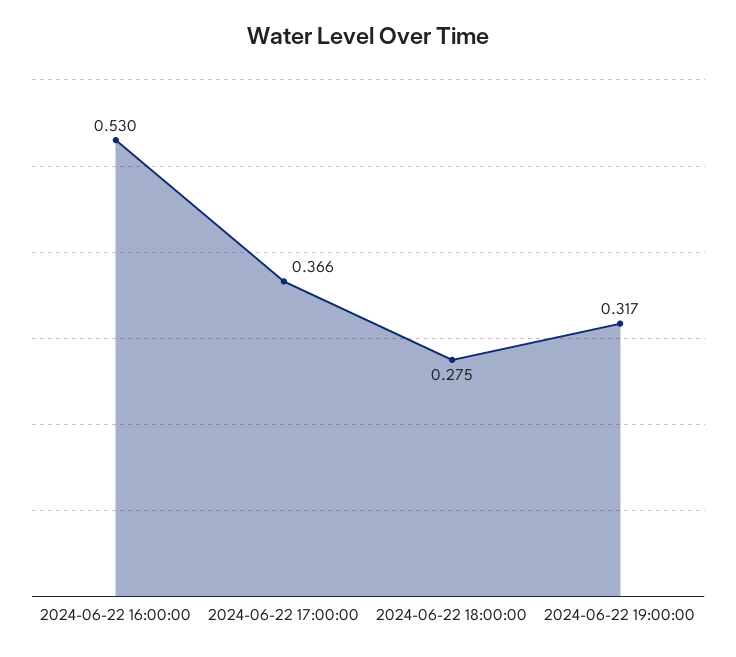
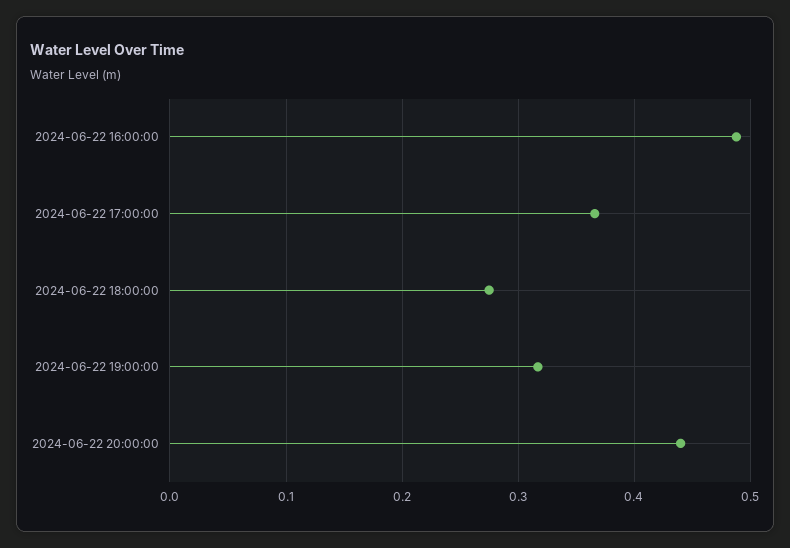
2024-06-22 16:00:00: 0.53 -> 0.49
2024-06-22 20:00:00: none -> 0.44

